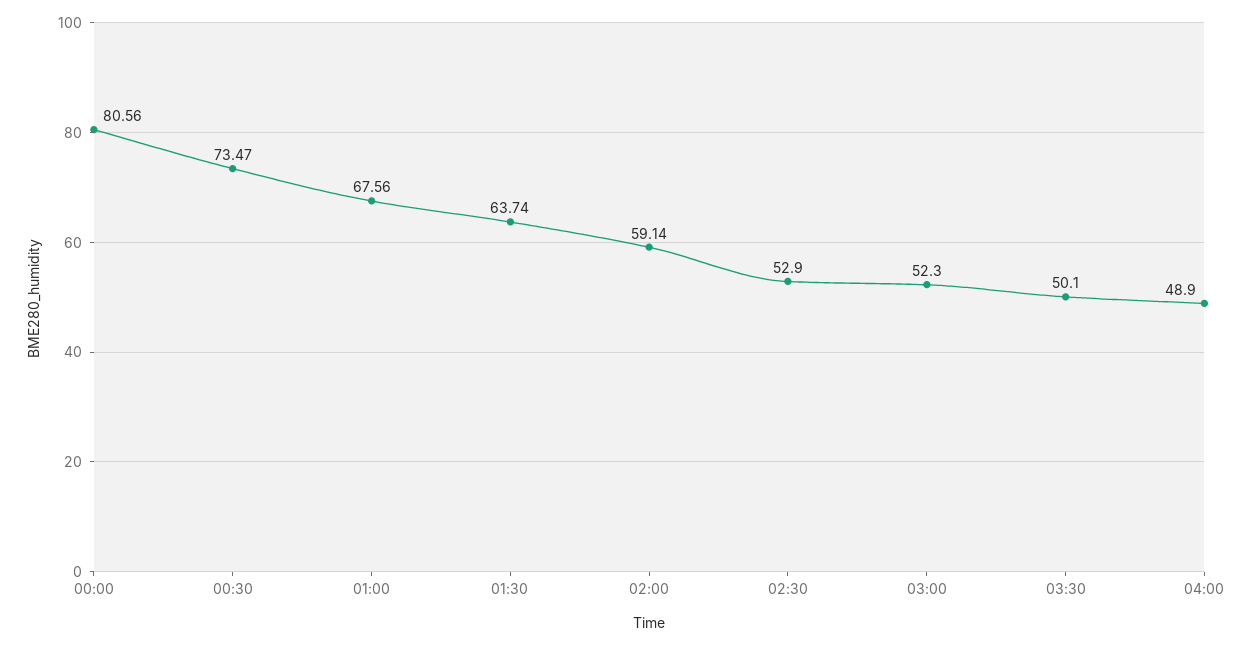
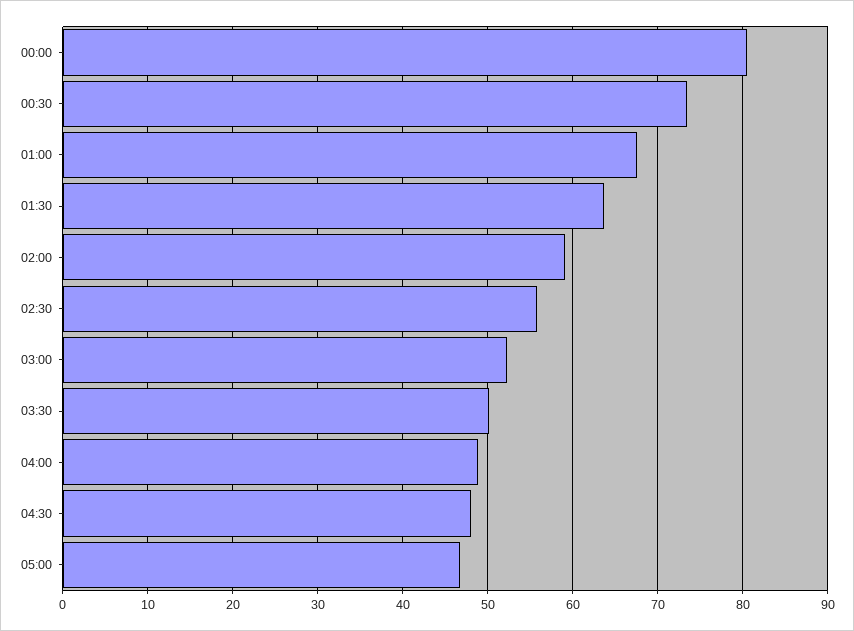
02:30: 52.9 -> 56
04:30: none -> 48
05:00: none -> 47

